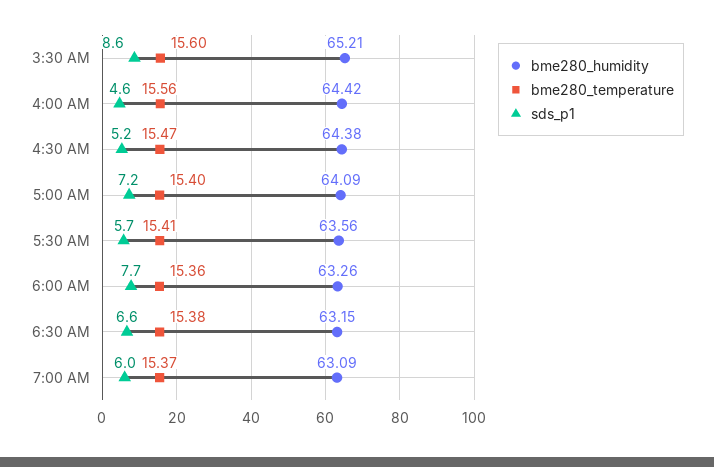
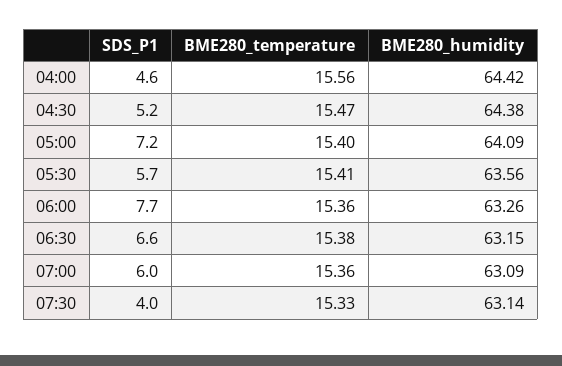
bme280_humidity, 3:30 AM: 65.21 -> none
bme280_temperature, 3:30 AM: 15.6 -> none
sds_p1, 3:30 AM: 8.6 -> none
bme280_temperature, 7:00 AM: 15.37 -> 15.36
sds_p1, 07:30: none -> 4
bme280_temperature, 07:30: none -> 15.33
bme280_humidity, 07:30: none -> 63.14

